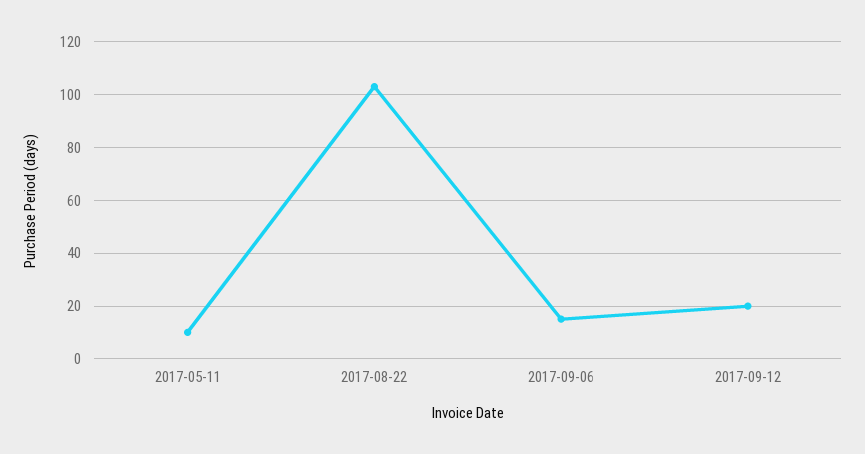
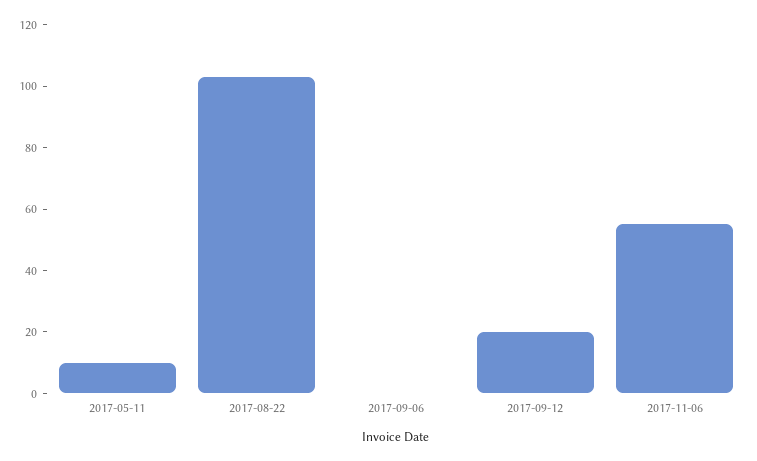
2017-09-06: 15 -> 0
2017-11-06: none -> 55

